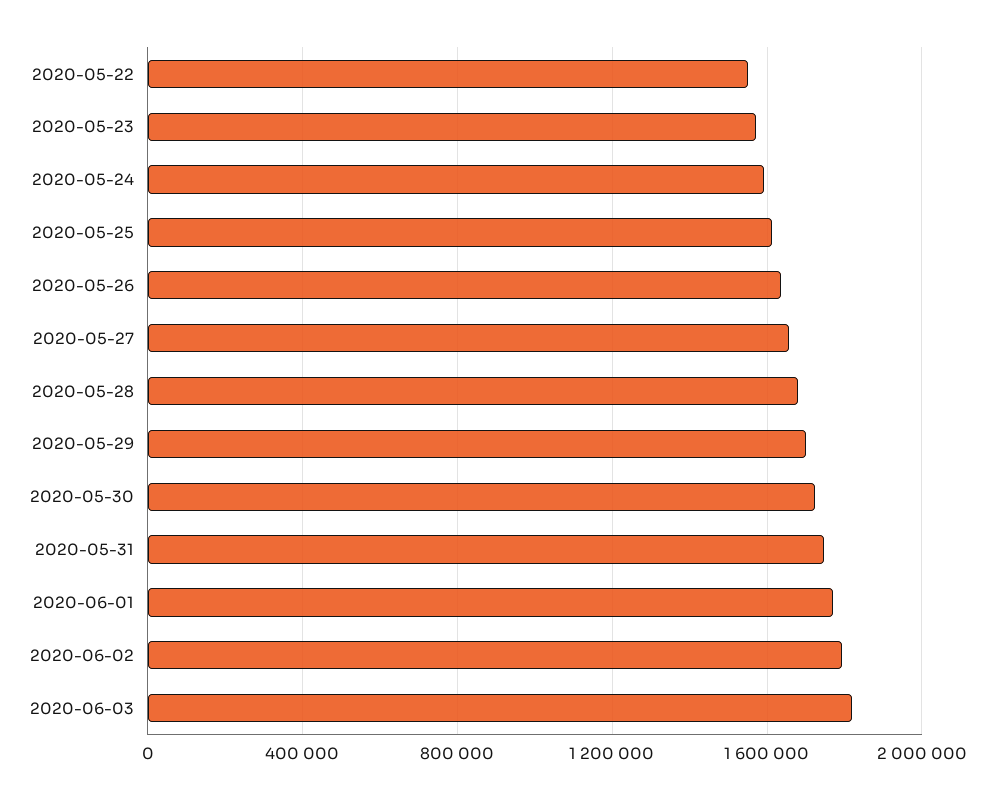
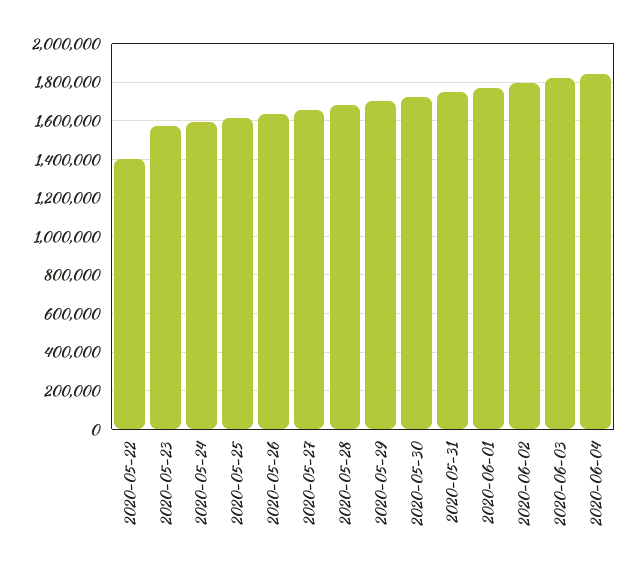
2020-05-22: 1550000 -> 1400000
2020-06-04: none -> 1850000

